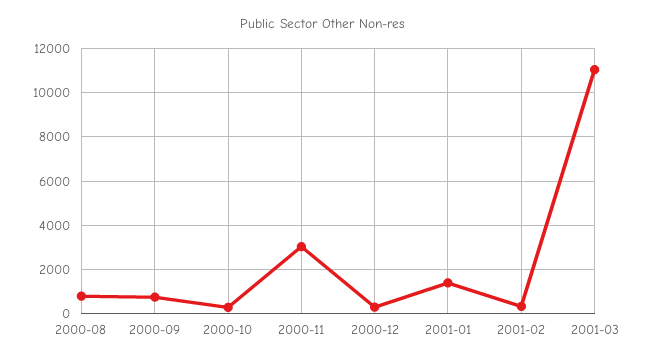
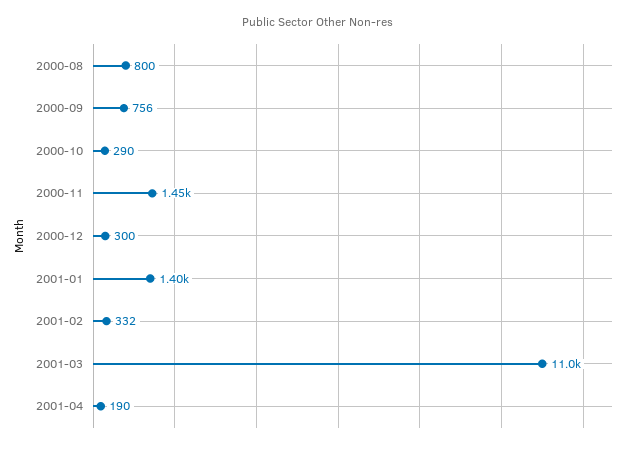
2000-11: 3000 -> 1450
2001-04: none -> 190

